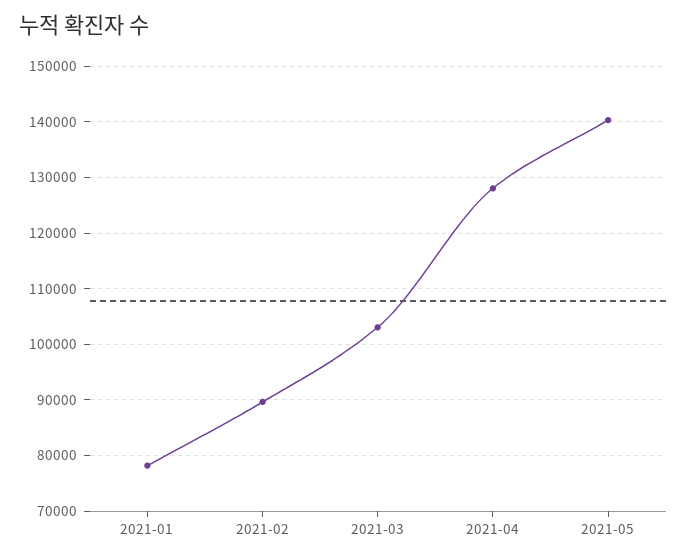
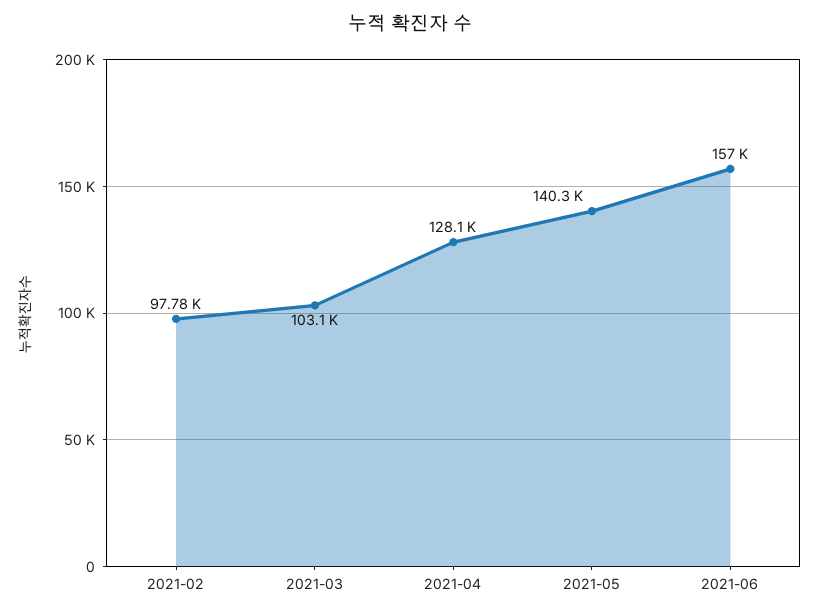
2021-01: 78000 -> none
2021-02: 90000 -> 97780
2021-06: none -> 157000

